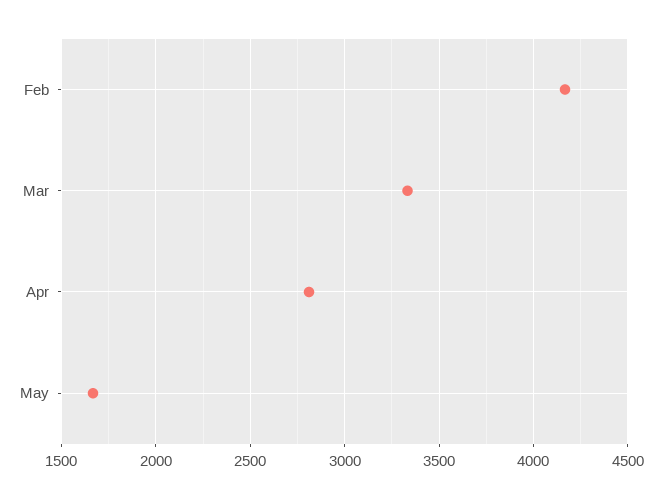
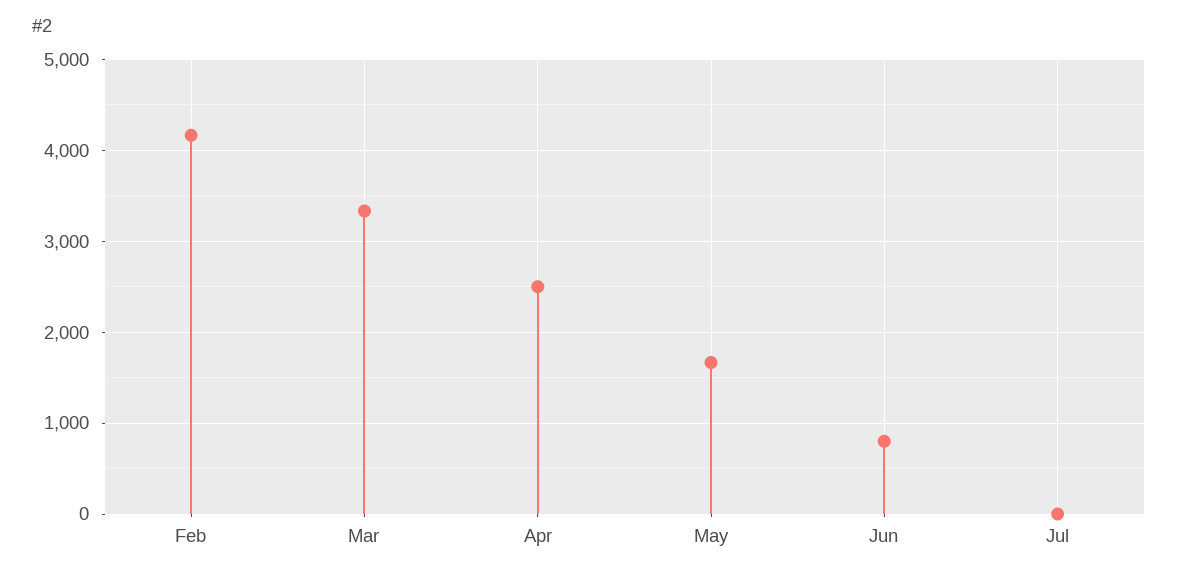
Apr: 2800 -> 2500
Jun: none -> 800
Jul: none -> 0

